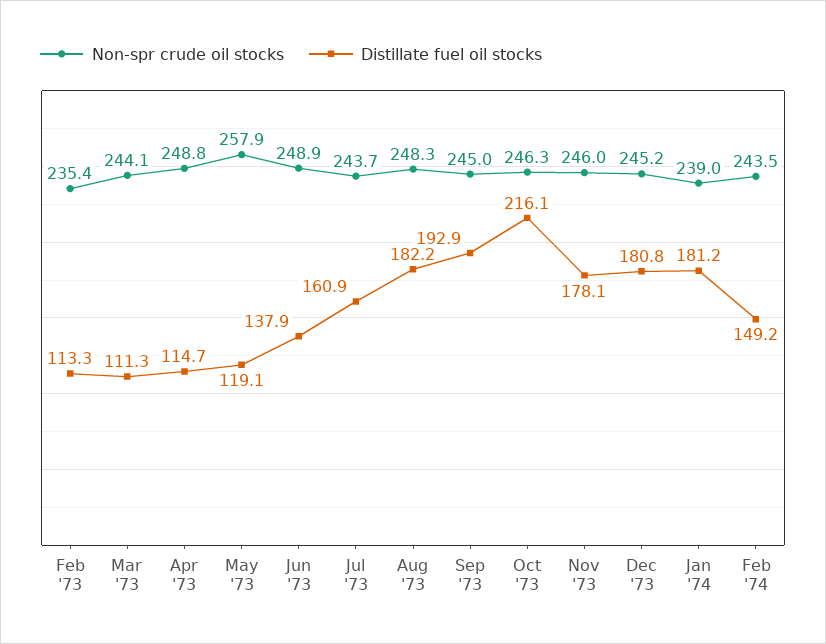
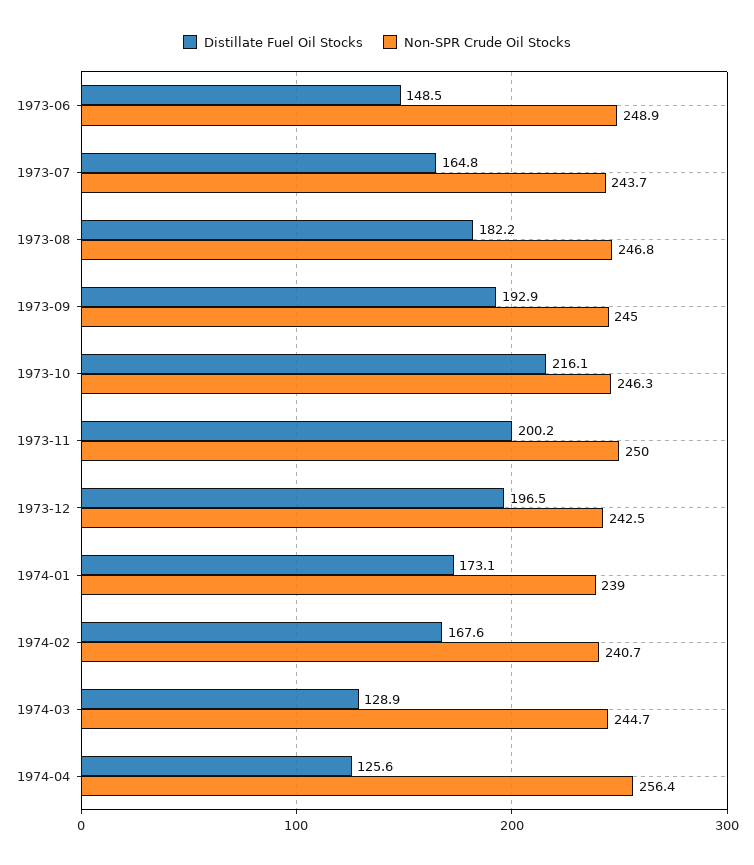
Non-spr crude oil stocks, Feb '73: 235.4 -> none
Distillate fuel oil stocks, Feb '73: 113.3 -> none
Non-spr crude oil stocks, Mar '73: 244.1 -> none
Distillate fuel oil stocks, Mar '73: 111.3 -> none
Non-spr crude oil stocks, Apr '73: 248.8 -> none
Distillate fuel oil stocks, Apr '73: 114.7 -> none
Non-spr crude oil stocks, May '73: 257.9 -> none
Distillate fuel oil stocks, May '73: 119.1 -> none
Distillate fuel oil stocks, Jun '73: 137.9 -> 148.5
Distillate fuel oil stocks, Jul '73: 160.9 -> 164.8
Non-spr crude oil stocks, Aug '73: 248.3 -> 246.8
Non-spr crude oil stocks, Nov '73: 246 -> 250
Distillate fuel oil stocks, Nov '73: 178.1 -> 200.2
Non-spr crude oil stocks, Dec '73: 245.2 -> 242.5
Distillate fuel oil stocks, Dec '73: 180.8 -> 196.5
Distillate fuel oil stocks, Jan '74: 181.2 -> 173.1
Non-spr crude oil stocks, Feb '74: 243.5 -> 240.7
Distillate fuel oil stocks, Feb '74: 149.2 -> 167.6
Distillate fuel oil stocks, 1974-03: none -> 128.9
Non-spr crude oil stocks, 1974-03: none -> 244.7
Distillate fuel oil stocks, 1974-04: none -> 125.6
Non-spr crude oil stocks, 1974-04: none -> 256.4

